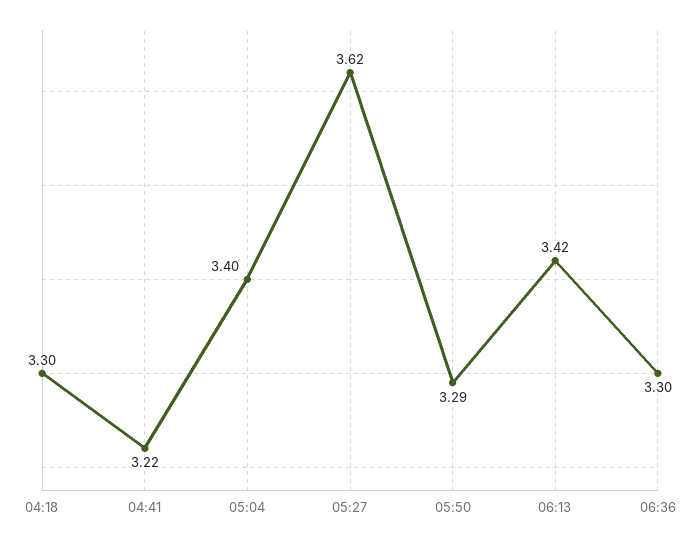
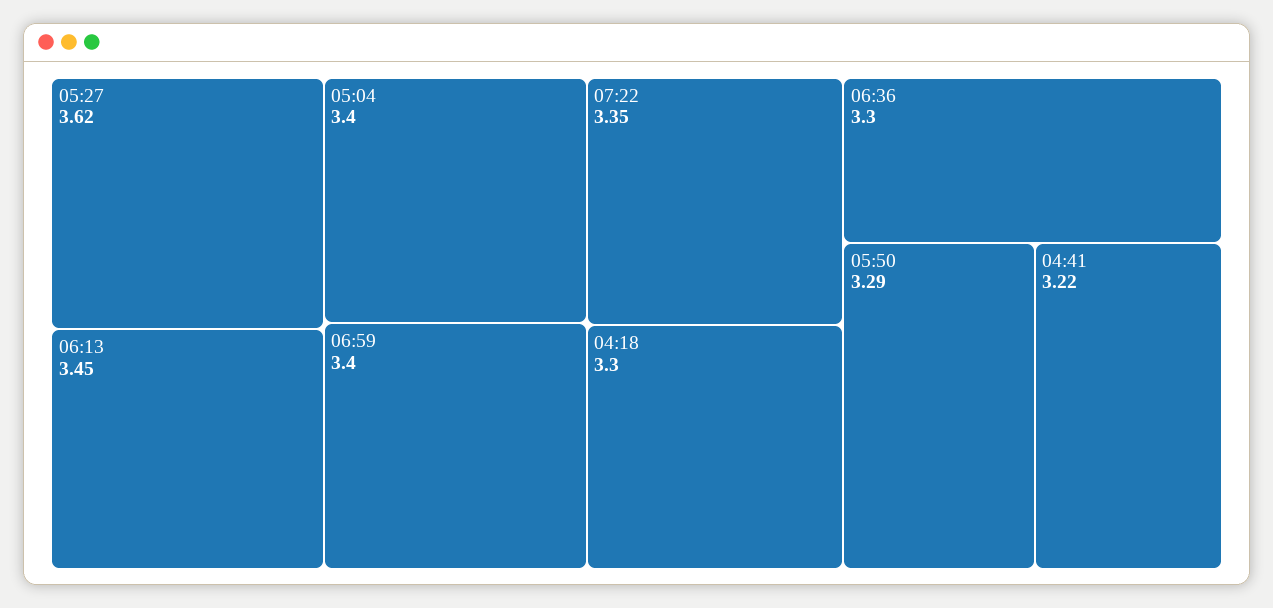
06:13: 3.42 -> 3.45
06:59: none -> 3.4
07:22: none -> 3.35

